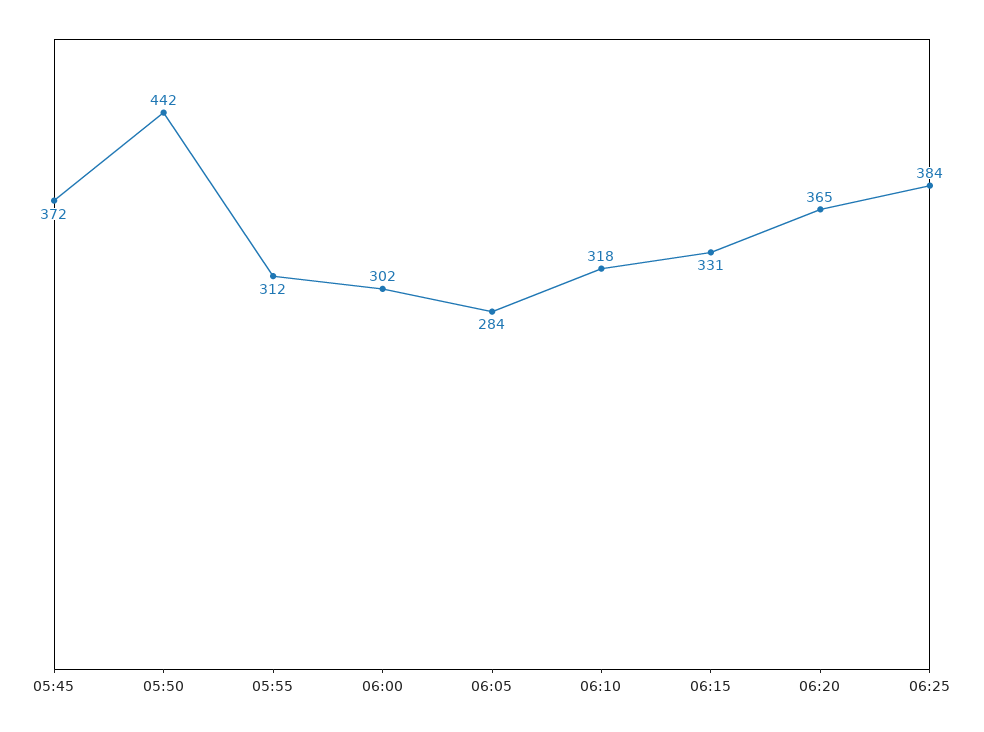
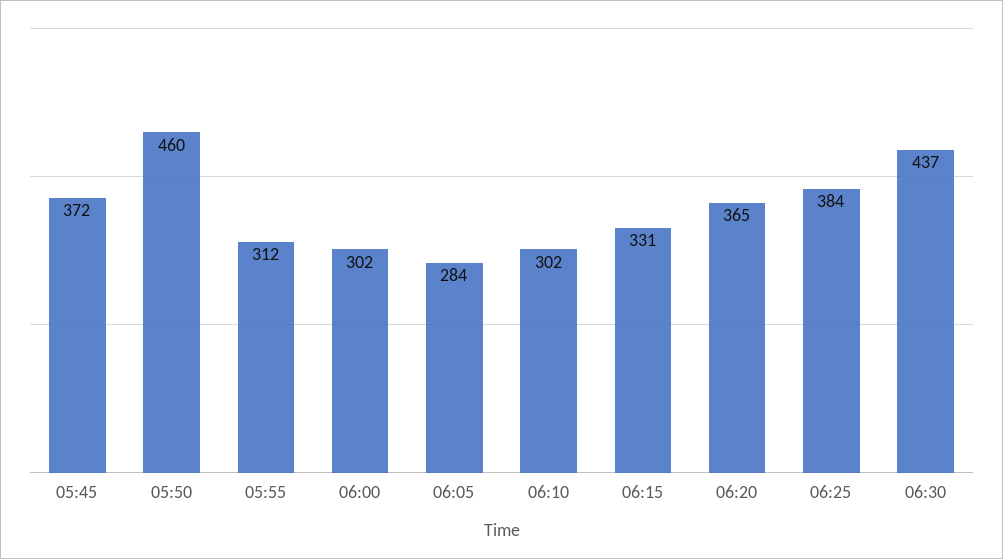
05:50: 442 -> 460
06:10: 318 -> 302
06:30: none -> 437

